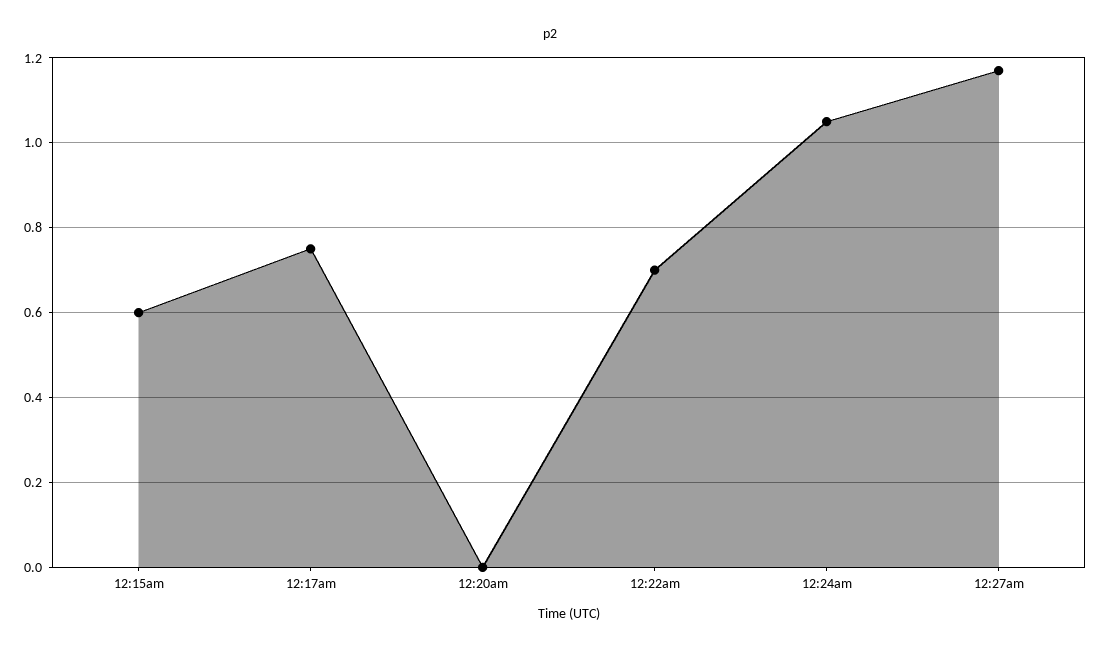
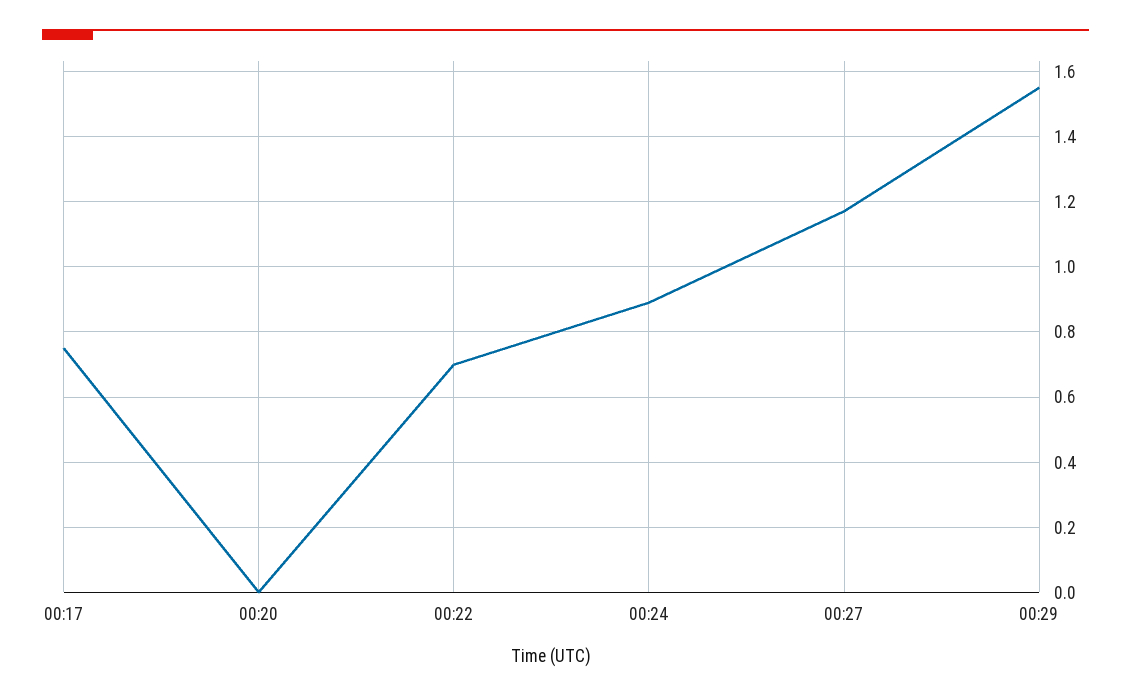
12:15am: 0.6 -> none
12:24am: 1.05 -> 0.9
00:29: none -> 1.55

